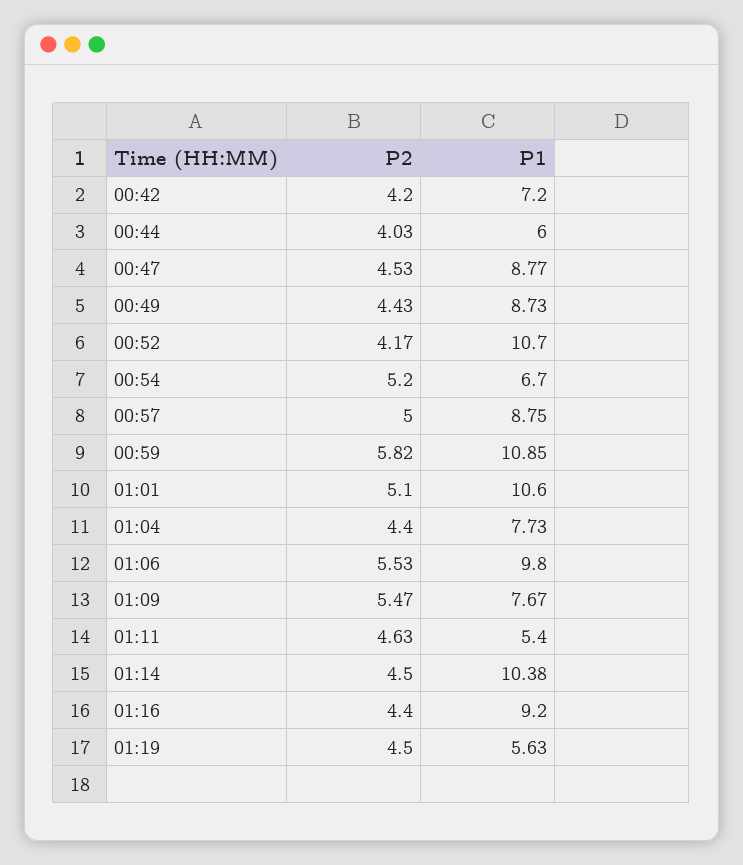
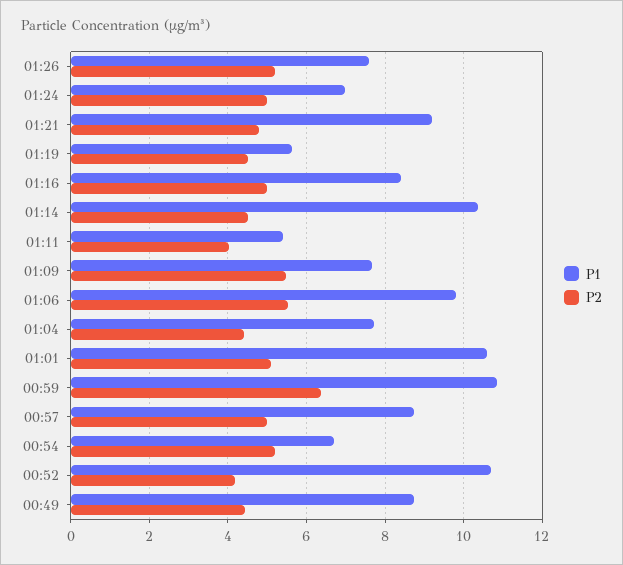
P2, 00:42: 4.2 -> none
P1, 00:42: 7.2 -> none
P2, 00:44: 4.03 -> none
P1, 00:44: 6 -> none
P2, 00:47: 4.53 -> none
P1, 00:47: 8.77 -> none
P2, 00:59: 5.82 -> 6.4
P2, 01:11: 4.63 -> 4
P2, 01:16: 4.4 -> 5
P1, 01:16: 9.2 -> 8.4
P1, 01:26: none -> 7.6
P2, 01:26: none -> 5.2
P1, 01:24: none -> 7
P2, 01:24: none -> 5
P1, 01:21: none -> 9.2
P2, 01:21: none -> 4.8

